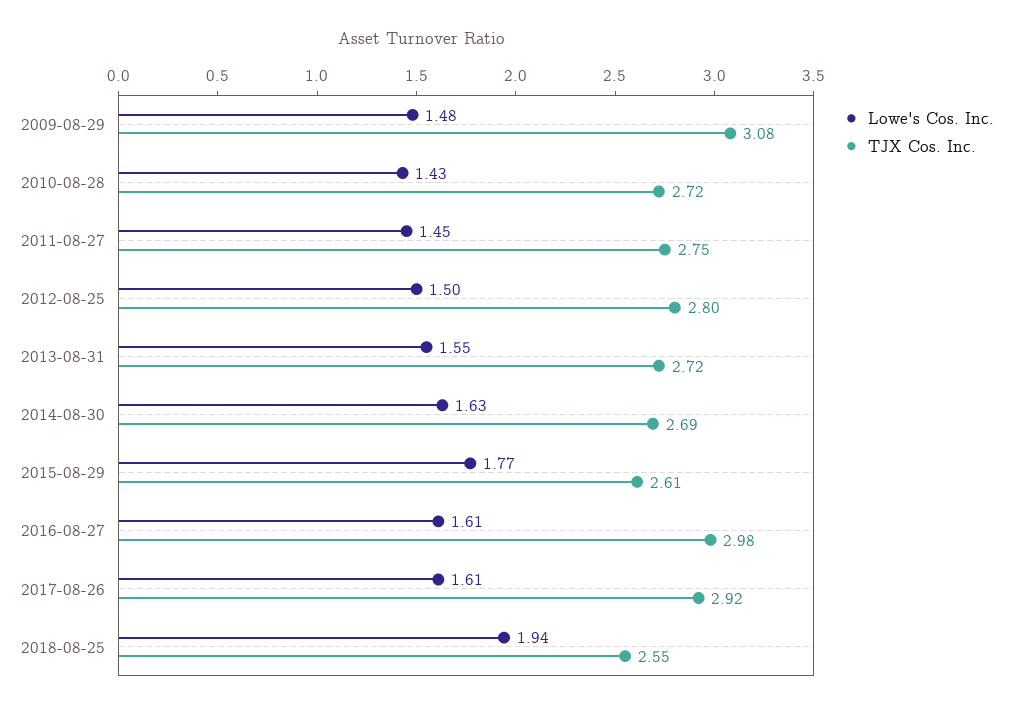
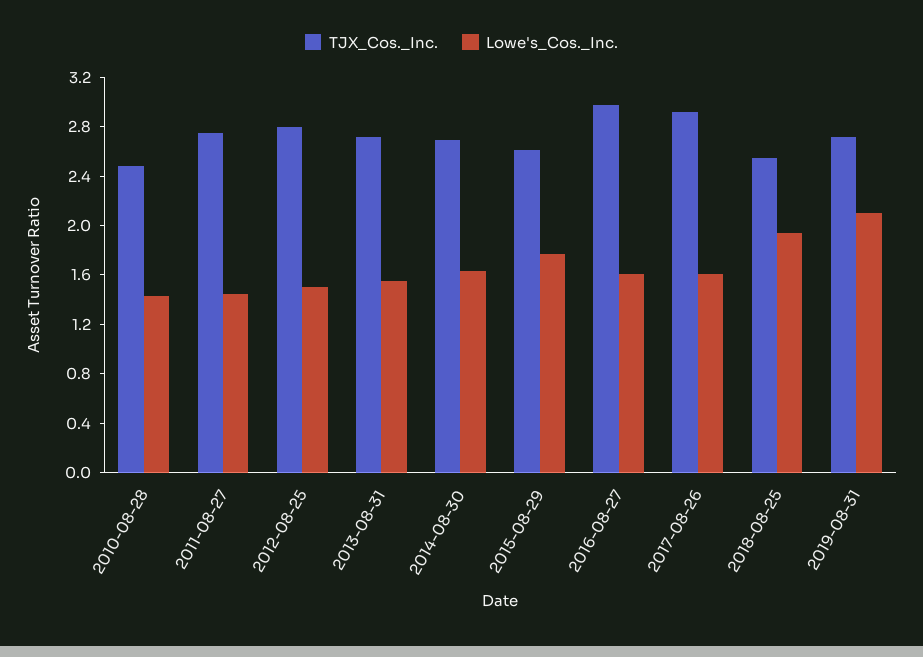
Lowe's Cos. Inc., 2009-08-29: 1.48 -> none
TJX Cos. Inc., 2009-08-29: 3.08 -> none
TJX Cos. Inc., 2010-08-28: 2.72 -> 2.5
TJX Cos. Inc., 2019-08-31: none -> 2.7
Lowe's Cos. Inc., 2019-08-31: none -> 2.1

